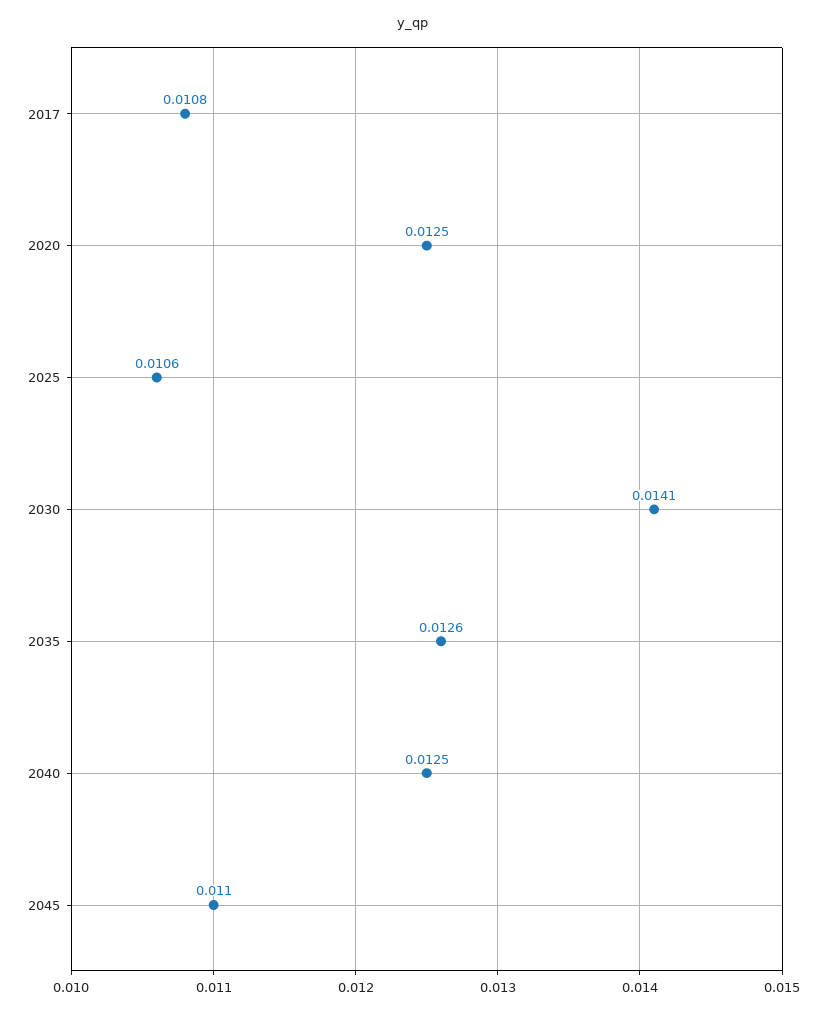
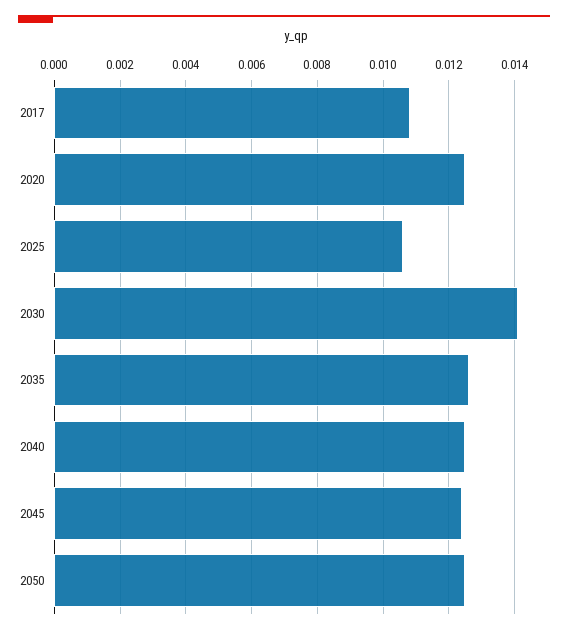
2045: 0.011 -> 0.0125
2050: none -> 0.0125

